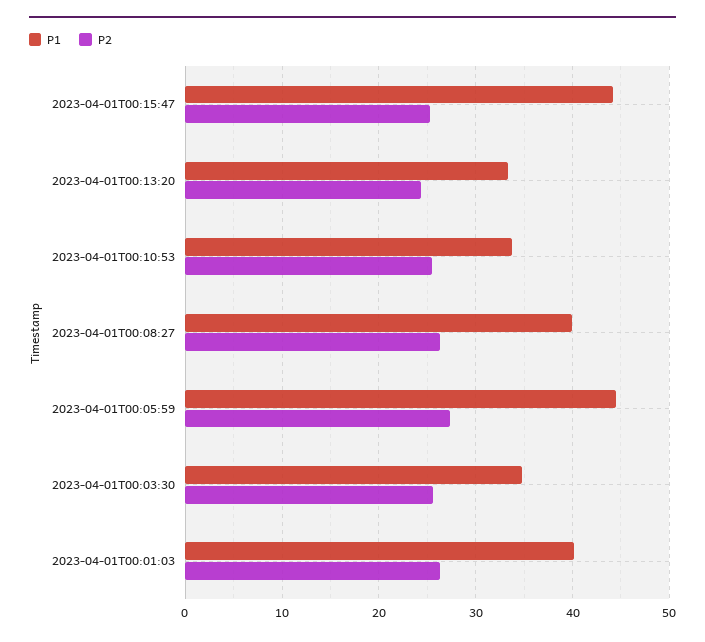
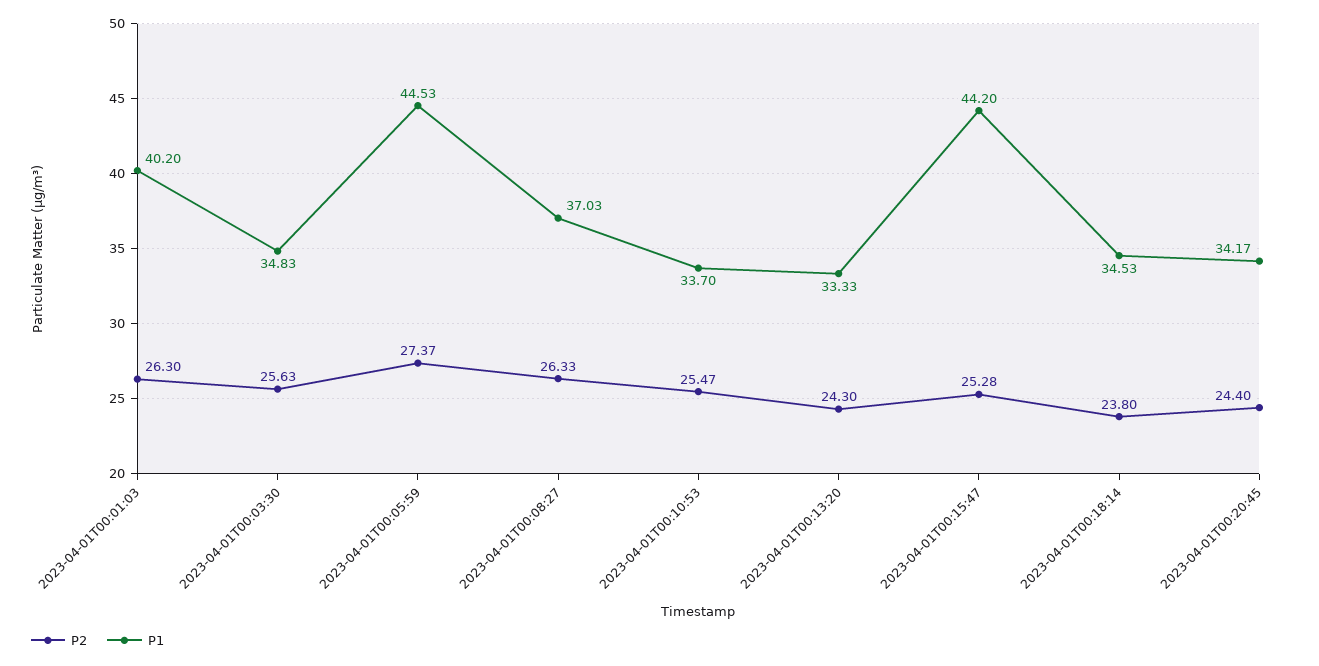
P1, 2023-04-01T00:08:27: 40 -> 37.03
P2, 2023-04-01T00:18:14: none -> 23.8
P1, 2023-04-01T00:18:14: none -> 34.53
P2, 2023-04-01T00:20:45: none -> 24.4
P1, 2023-04-01T00:20:45: none -> 34.17

